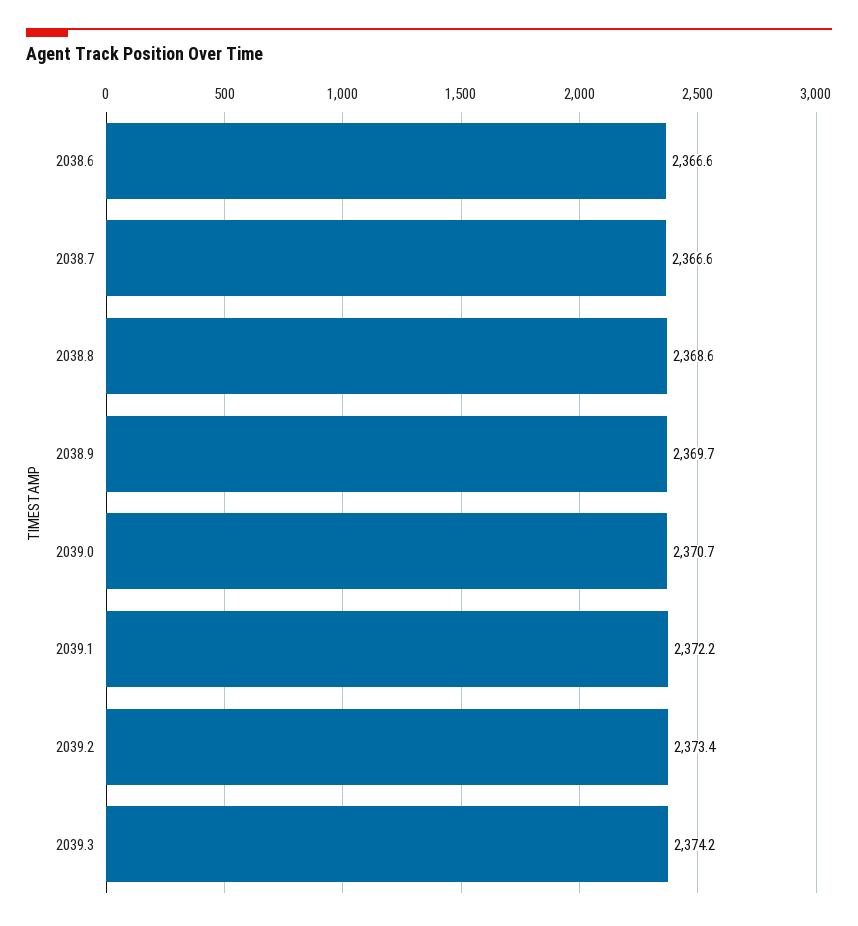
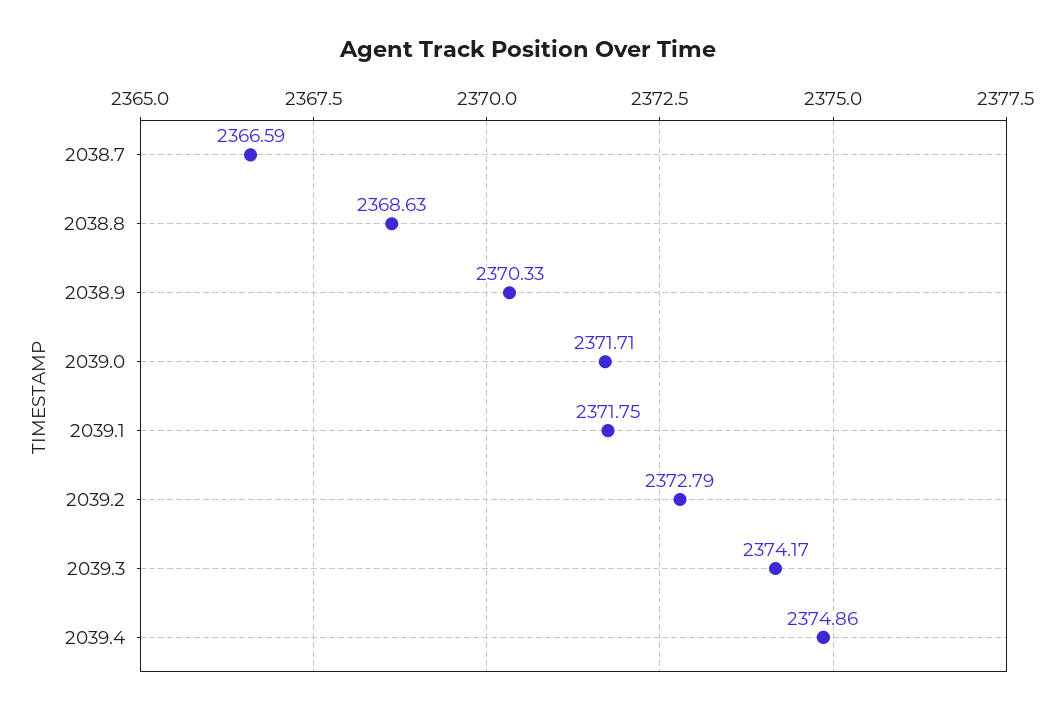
2038.6: 2366.6 -> none
2038.9: 2369.7 -> 2370.33
2039.0: 2370.7 -> 2371.71
2039.1: 2372.2 -> 2371.75
2039.2: 2373.4 -> 2372.79
2039.4: none -> 2374.86

